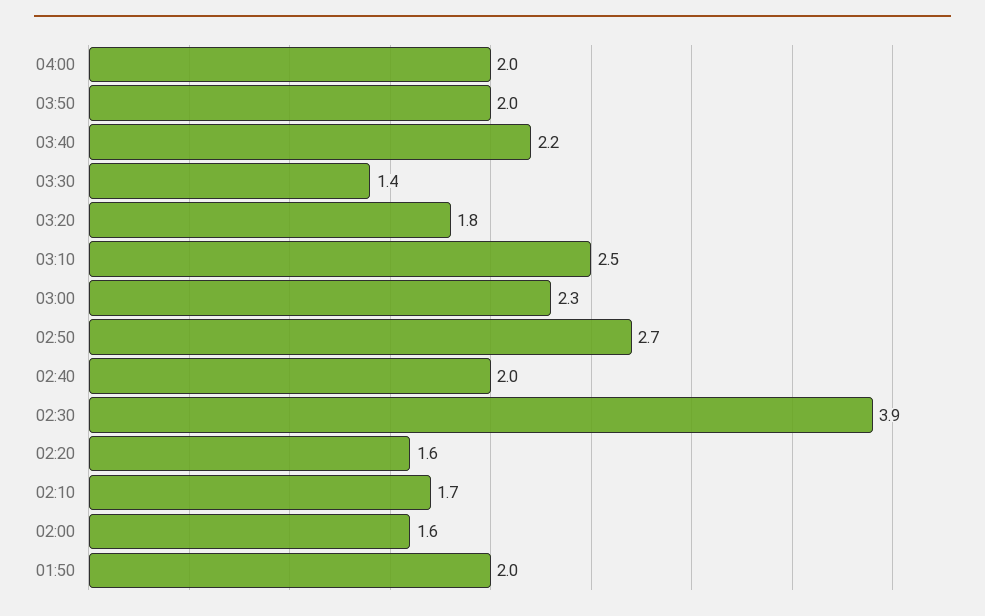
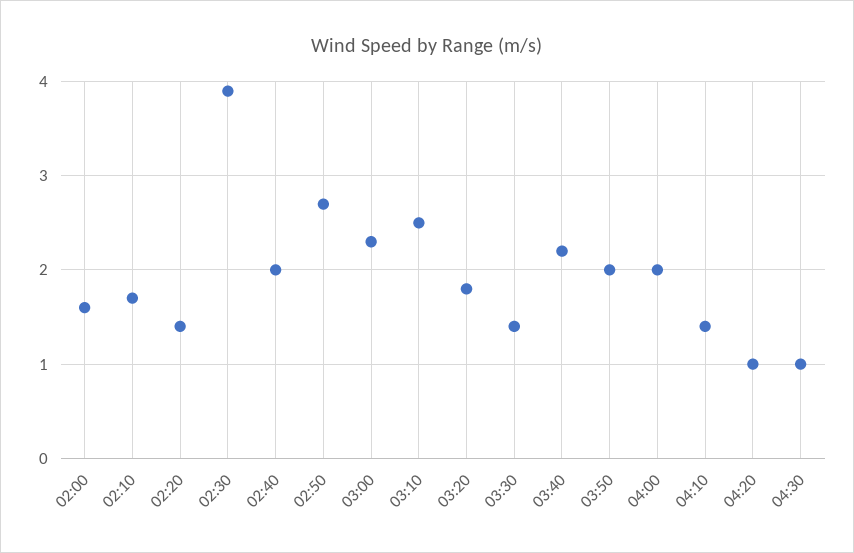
02:20: 1.6 -> 1.4
01:50: 2 -> none
04:10: none -> 1.4
04:20: none -> 1
04:30: none -> 1

